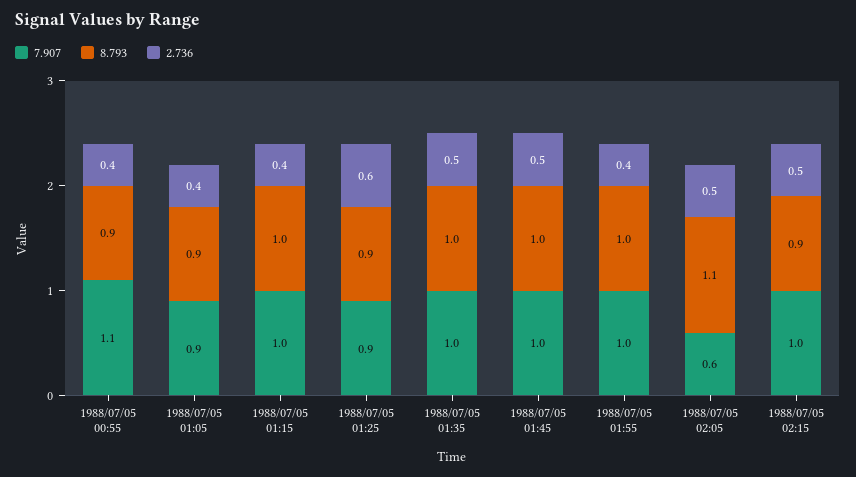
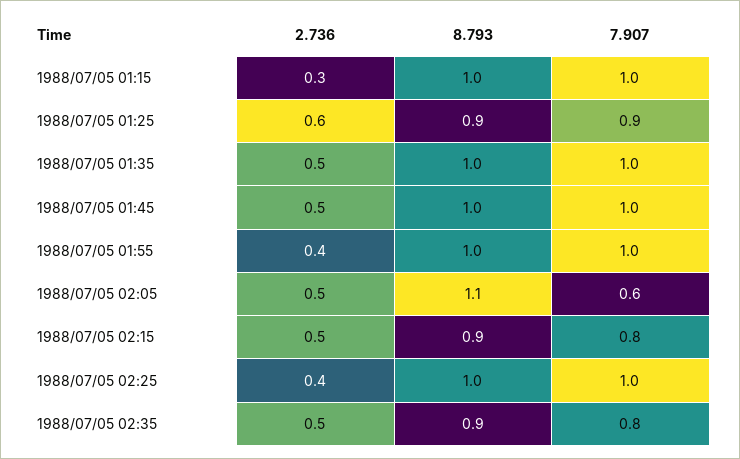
7.907, 1988/07/05 00:55: 1.1 -> none
8.793, 1988/07/05 00:55: 0.9 -> none
2.736, 1988/07/05 00:55: 0.4 -> none
7.907, 1988/07/05 01:05: 0.9 -> none
8.793, 1988/07/05 01:05: 0.9 -> none
2.736, 1988/07/05 01:05: 0.4 -> none
2.736, 1988/07/05 01:15: 0.4 -> 0.3
7.907, 1988/07/05 02:15: 1 -> 0.8
2.736, 1988/07/05 02:25: none -> 0.4
8.793, 1988/07/05 02:25: none -> 1
7.907, 1988/07/05 02:25: none -> 1
2.736, 1988/07/05 02:35: none -> 0.5
8.793, 1988/07/05 02:35: none -> 0.9
7.907, 1988/07/05 02:35: none -> 0.8

